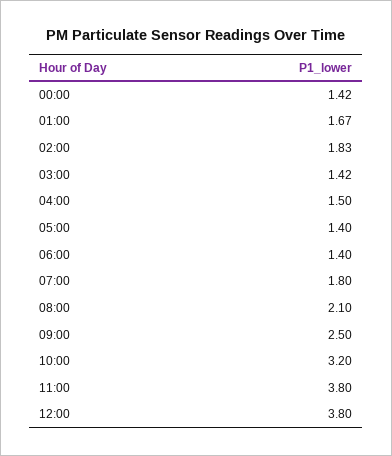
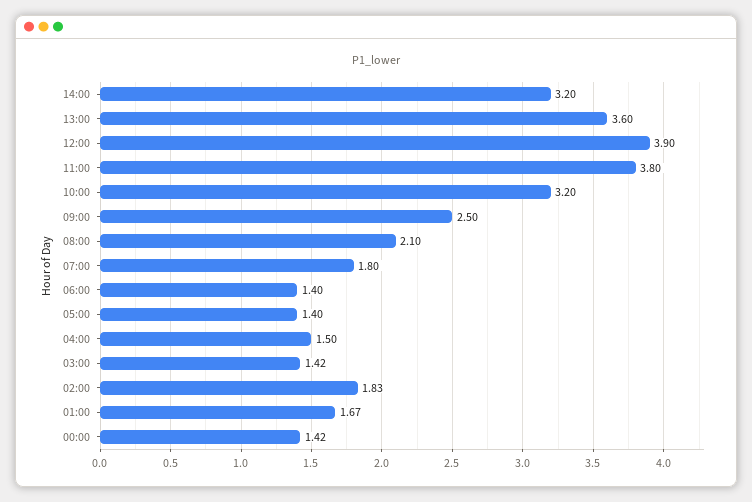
12:00: 3.8 -> 3.9
14:00: none -> 3.2
13:00: none -> 3.6

